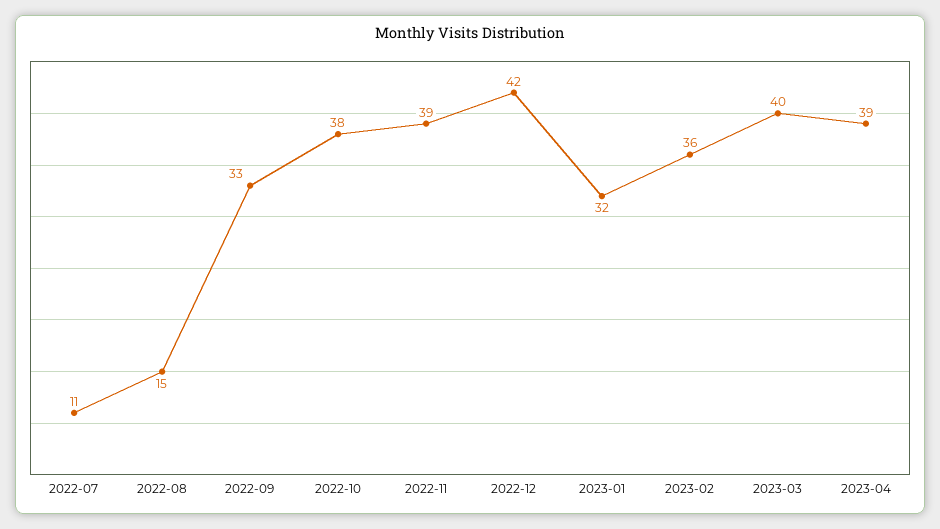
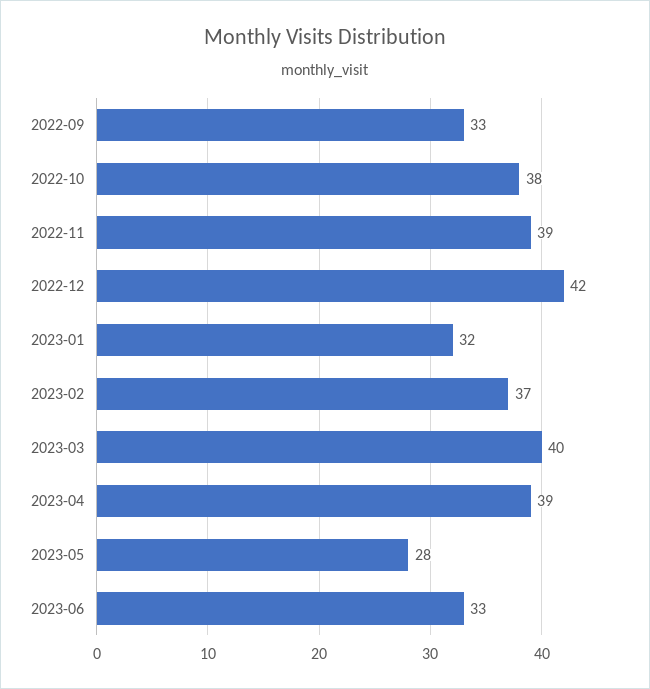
2022-07: 11 -> none
2022-08: 15 -> none
2023-02: 36 -> 37
2023-05: none -> 28
2023-06: none -> 33

